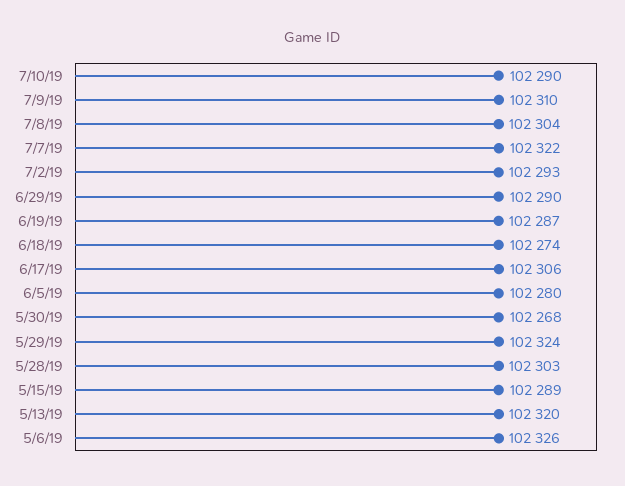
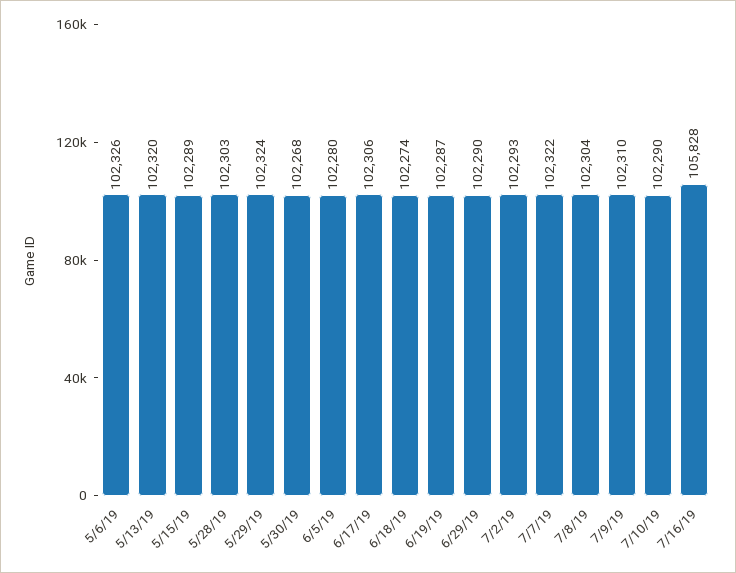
7/16/19: none -> 105828

